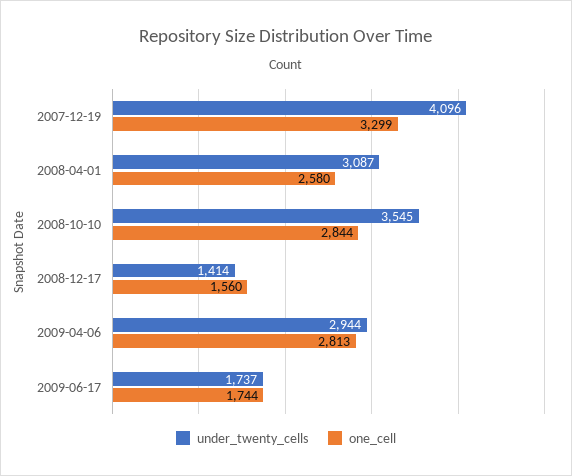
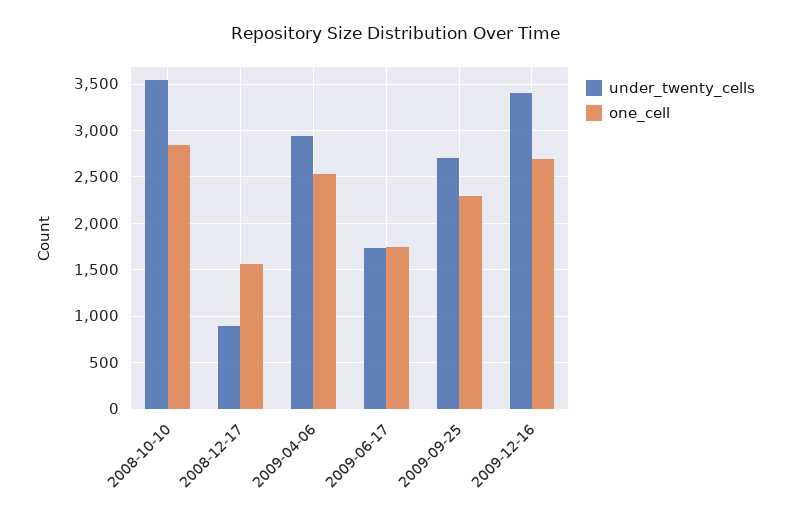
under_twenty_cells, 2007-12-19: 4096 -> none
one_cell, 2007-12-19: 3299 -> none
under_twenty_cells, 2008-04-01: 3087 -> none
one_cell, 2008-04-01: 2580 -> none
under_twenty_cells, 2008-12-17: 1414 -> 900
one_cell, 2009-04-06: 2813 -> 2500
under_twenty_cells, 2009-09-25: none -> 2700
one_cell, 2009-09-25: none -> 2300
under_twenty_cells, 2009-12-16: none -> 3400
one_cell, 2009-12-16: none -> 2700

